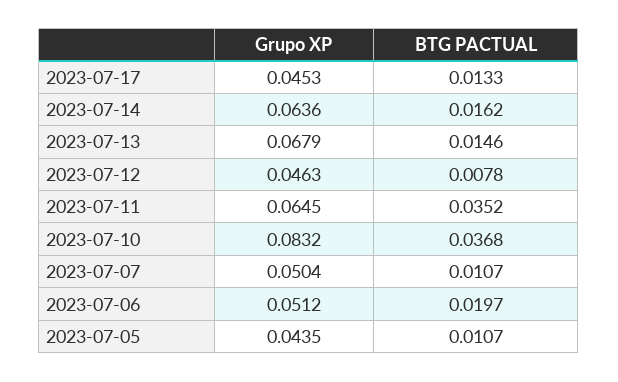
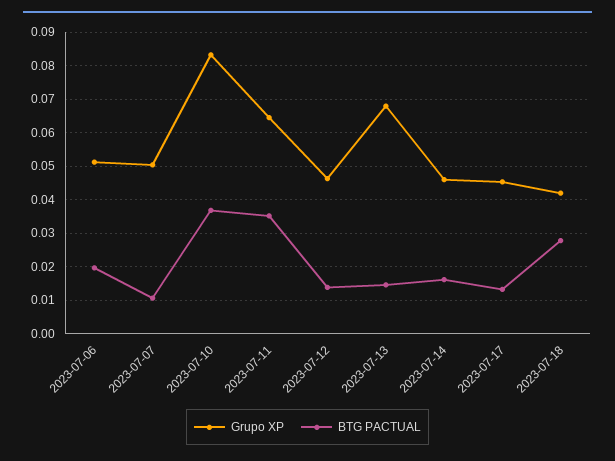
Grupo XP, 2023-07-14: 0.0636 -> 0.046
BTG PACTUAL, 2023-07-12: 0.0078 -> 0.014
Grupo XP, 2023-07-05: 0.0435 -> none
BTG PACTUAL, 2023-07-05: 0.0107 -> none
Grupo XP, 2023-07-18: none -> 0.042
BTG PACTUAL, 2023-07-18: none -> 0.028

